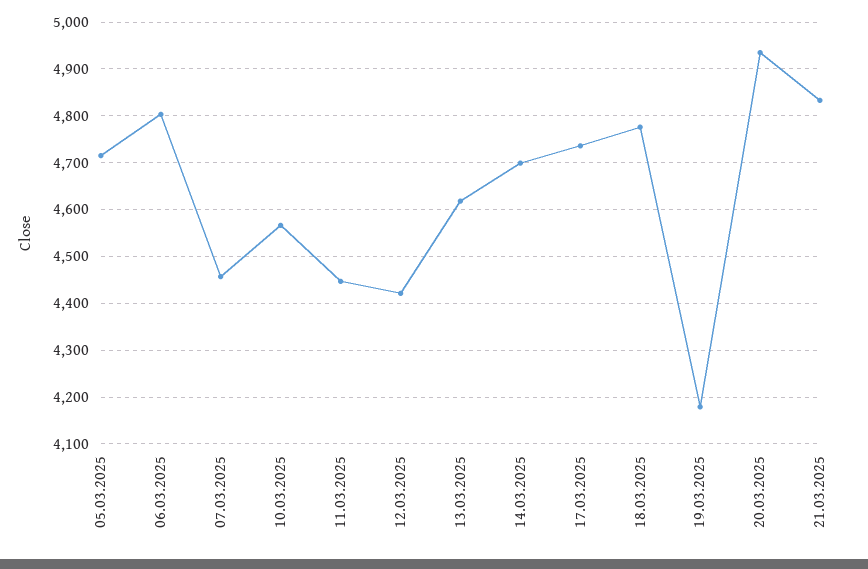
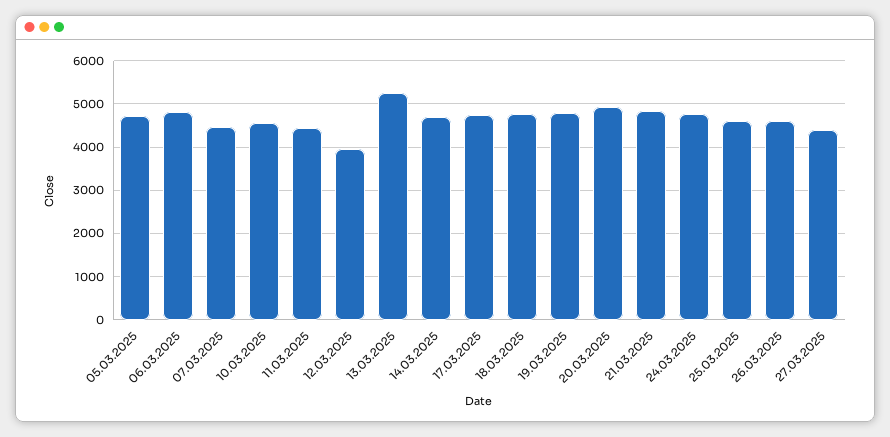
12.03.2025: 4420 -> 4000
13.03.2025: 4620 -> 5200
19.03.2025: 4180 -> 4800
24.03.2025: none -> 4800
25.03.2025: none -> 4600
26.03.2025: none -> 4600
27.03.2025: none -> 4400

